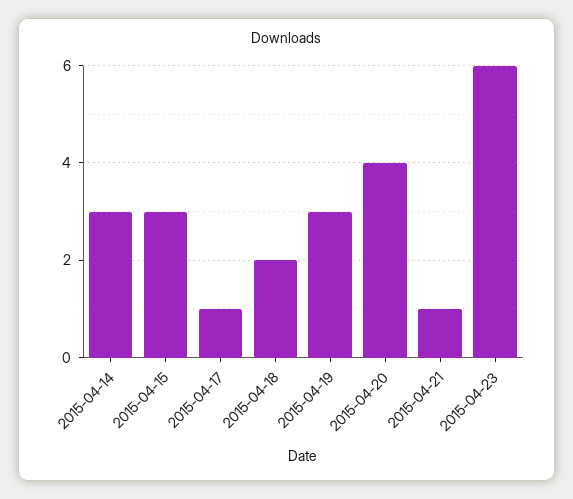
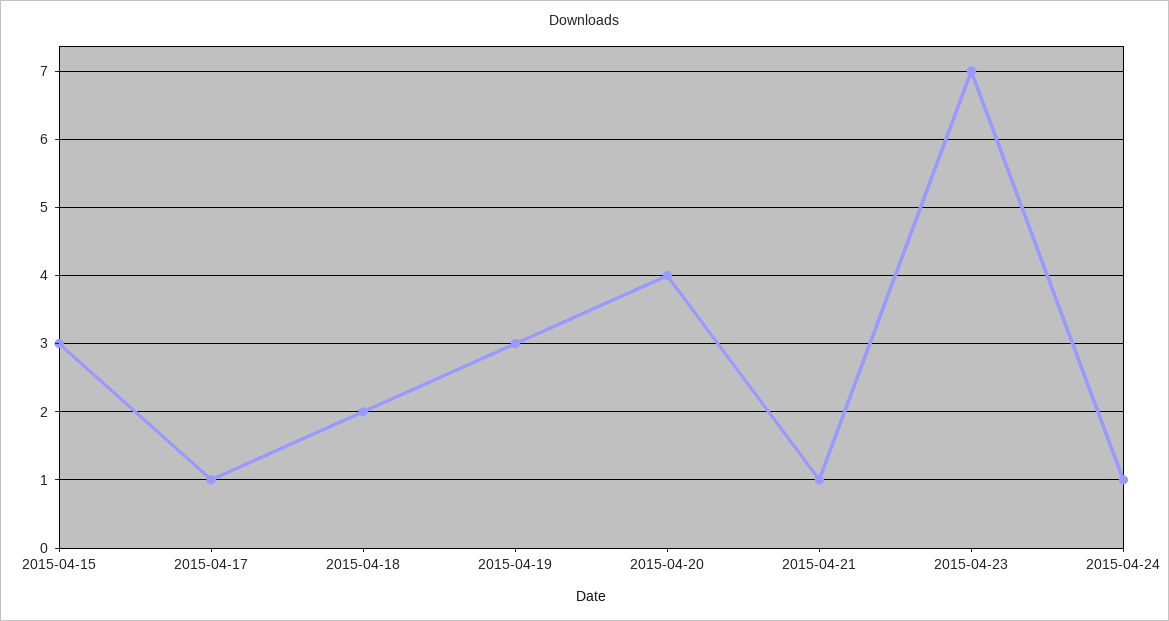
2015-04-14: 3 -> none
2015-04-23: 6 -> 7
2015-04-24: none -> 1

